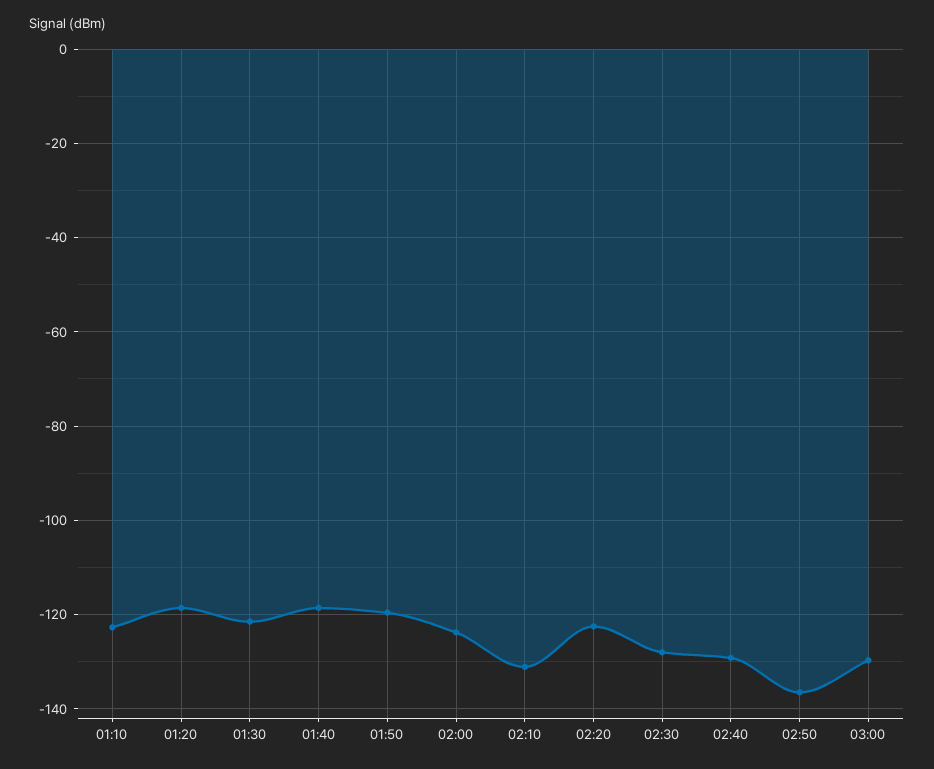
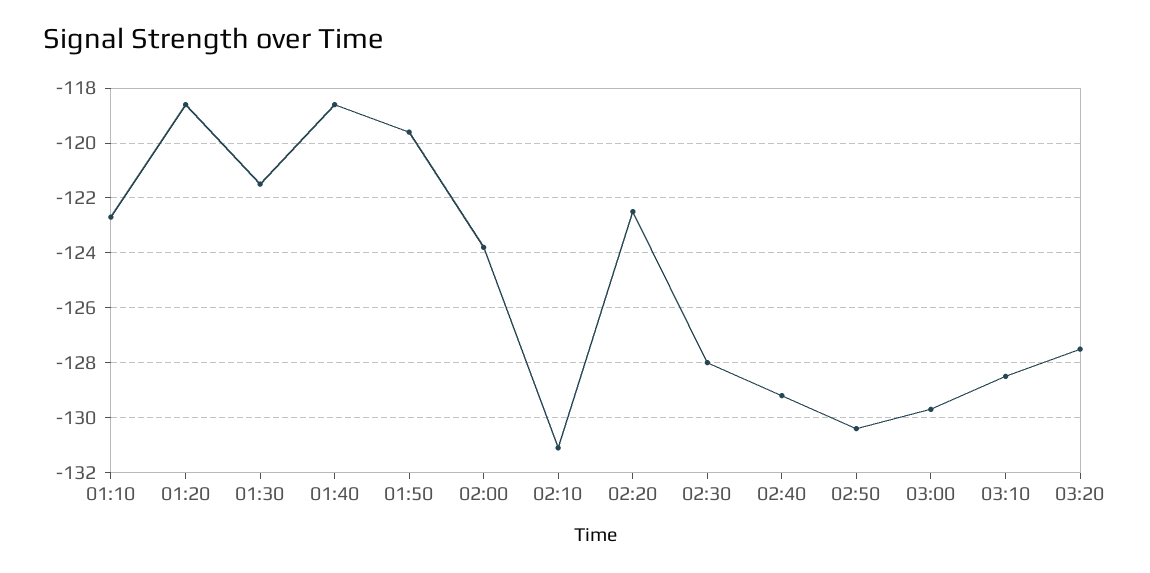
02:50: -136 -> -130.5
03:10: none -> -128.5
03:20: none -> -127.5

